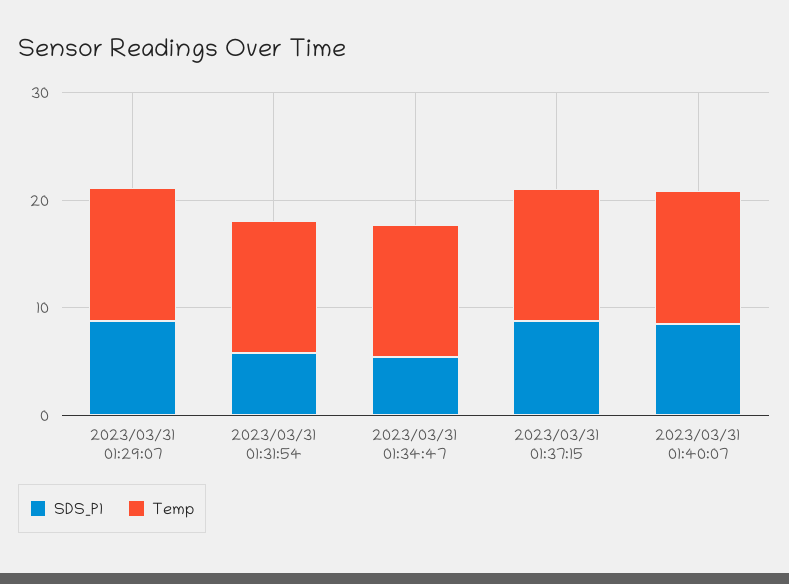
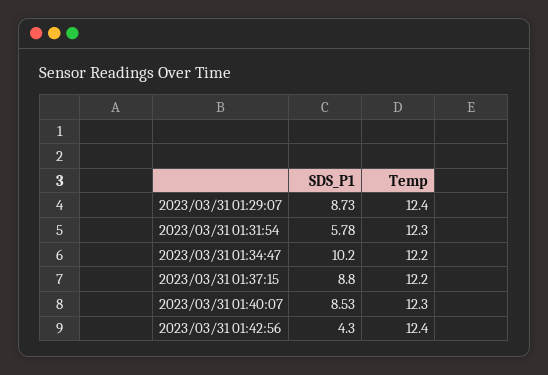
SDS_P1, 2023/03/31 01:34:47: 6 -> 10.2
SDS_P1, 2023/03/31 01:42:56: none -> 4.3
Temp, 2023/03/31 01:42:56: none -> 12.4

